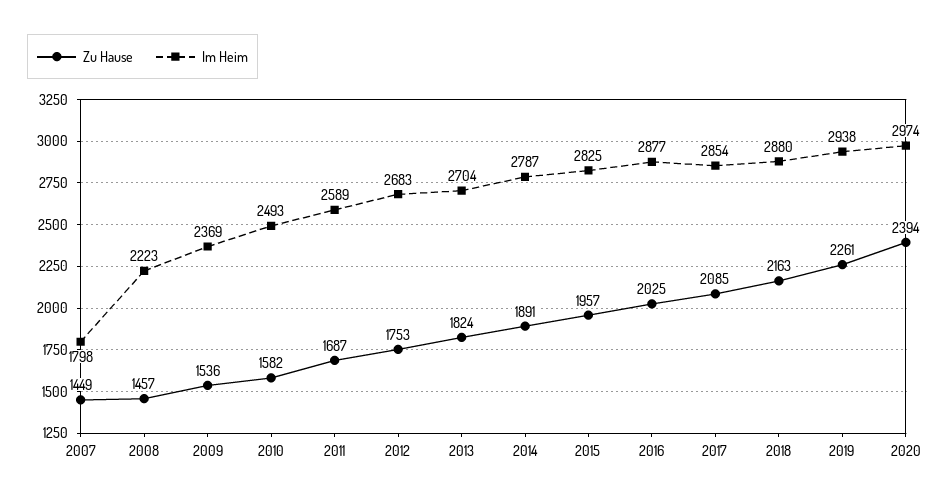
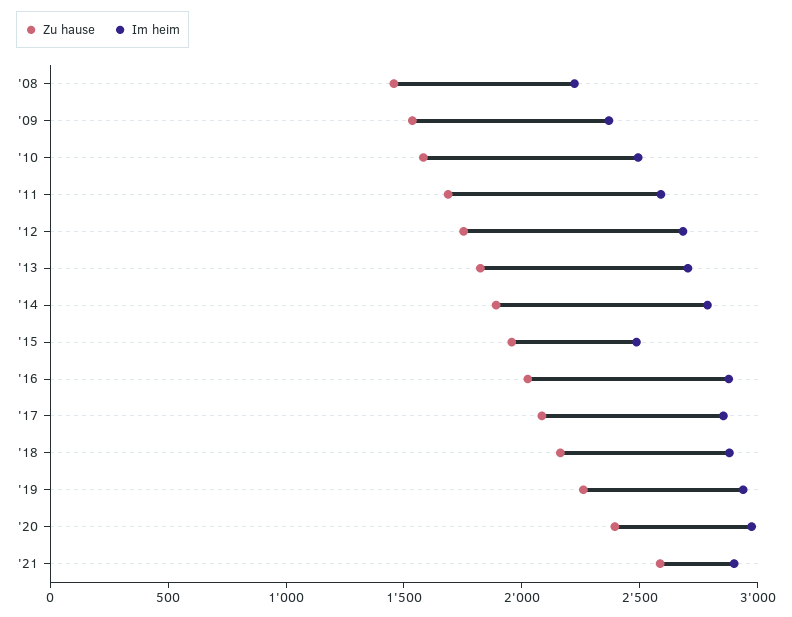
Zu Hause, 2007: 1449 -> none
Im Heim, 2007: 1798 -> none
Im Heim, 2015: 2825 -> 2500
Zu Hause, '21: none -> 2600
Im Heim, '21: none -> 2900

